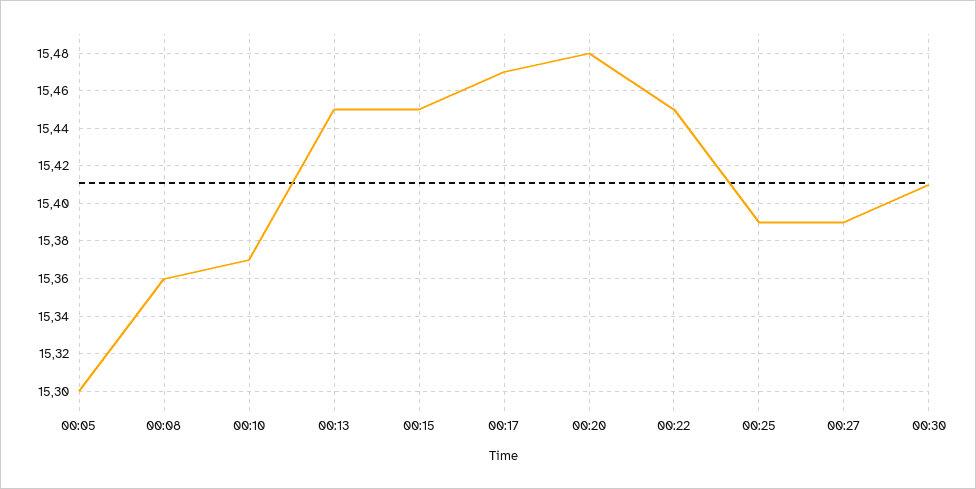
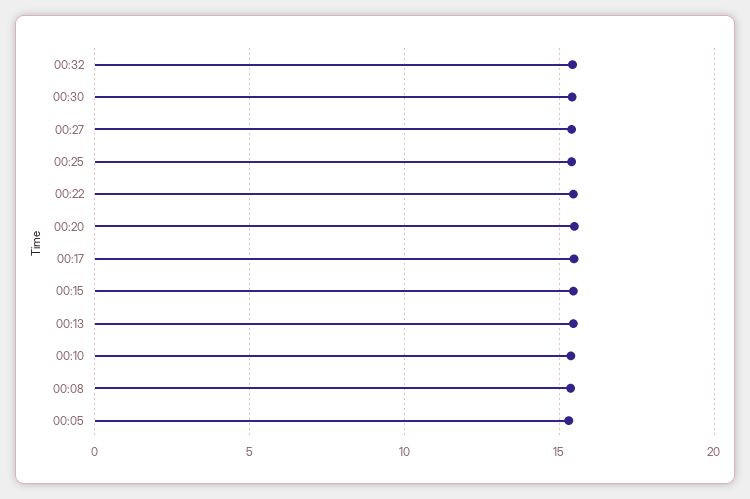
00:32: none -> 15.5

